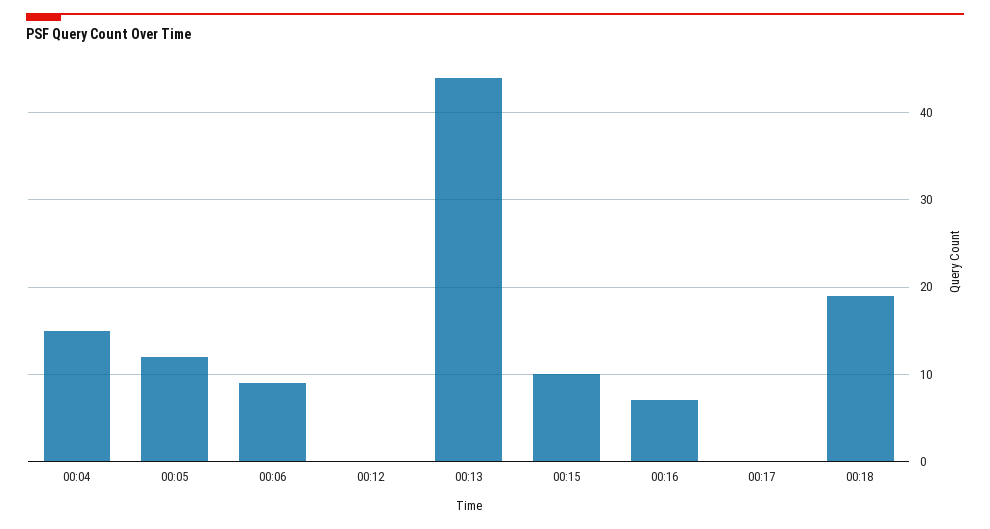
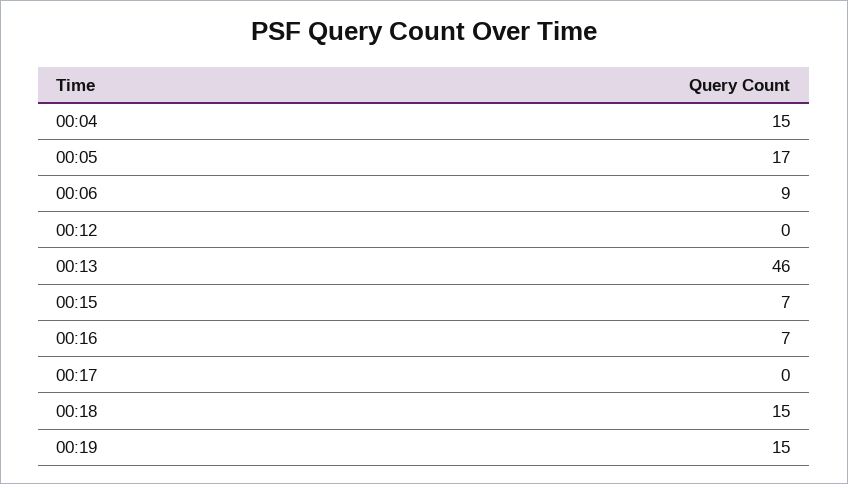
00:05: 12 -> 17
00:13: 44 -> 46
00:15: 10 -> 7
00:18: 19 -> 15
00:19: none -> 15

